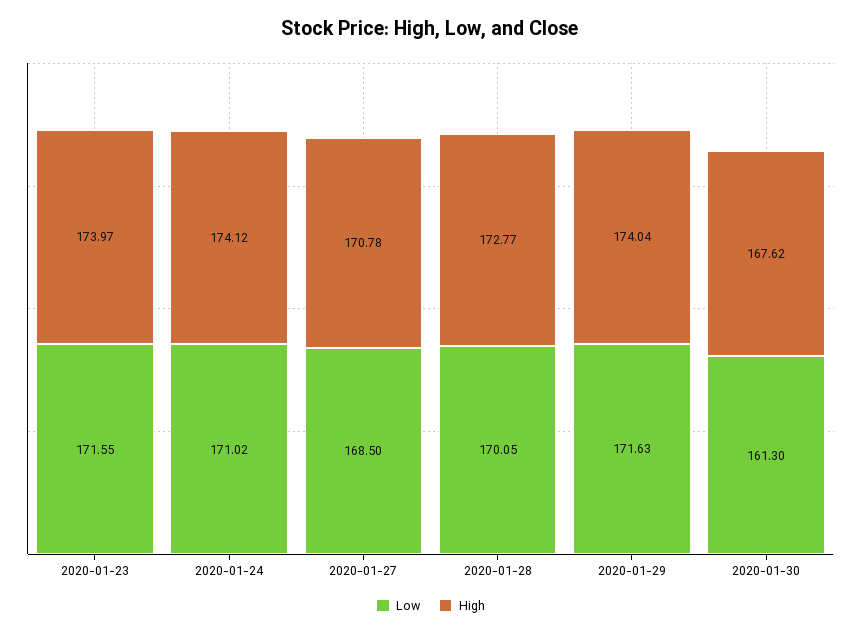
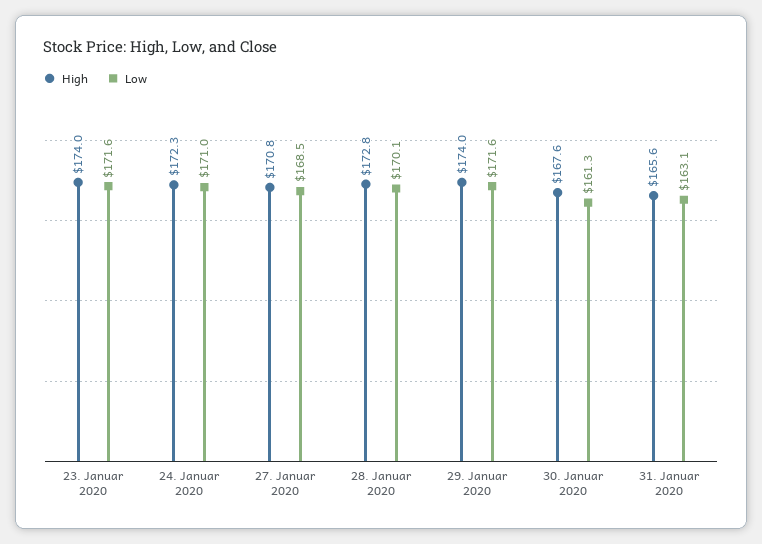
High, 2020-01-24: 174.12 -> 172.3
High, 31. Januar 2020: none -> 165.6
Low, 31. Januar 2020: none -> 163.1

